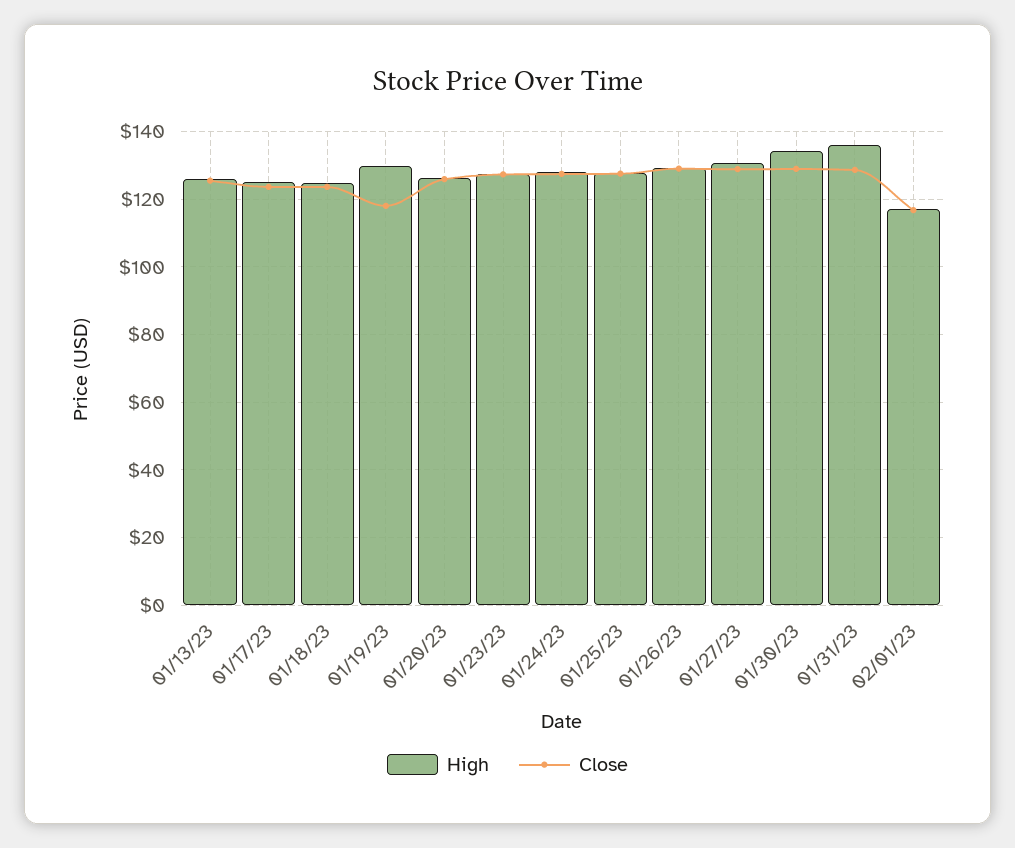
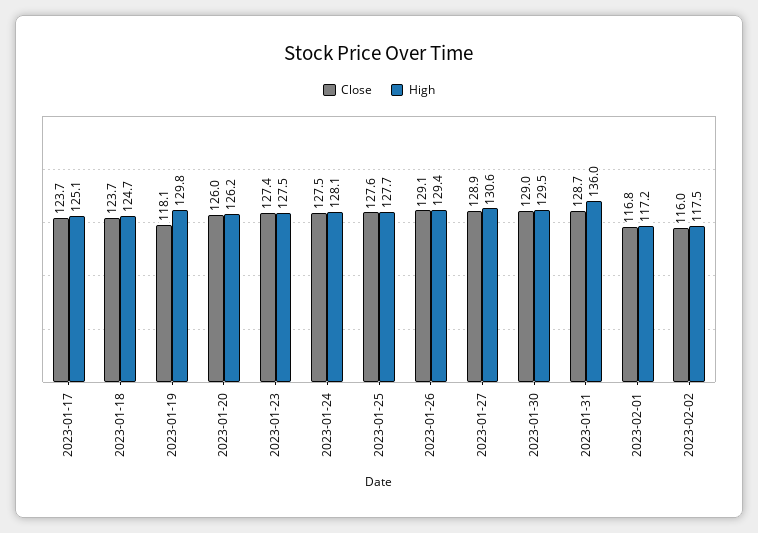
High, 01/13/23: 126 -> none
Close, 01/13/23: 126 -> none
High, 01/30/23: 134 -> 129.5
Close, 2023-02-02: none -> 116
High, 2023-02-02: none -> 117.5

